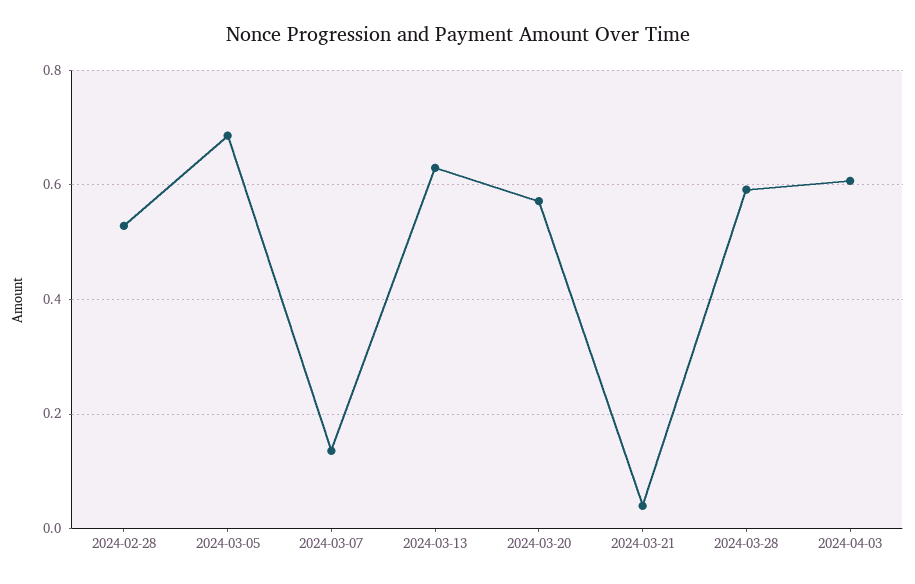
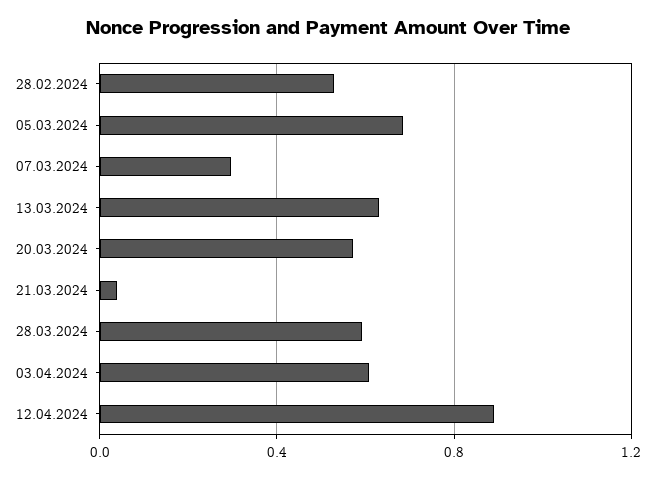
2024-03-07: 0.14 -> 0.3
12.04.2024: none -> 0.9

